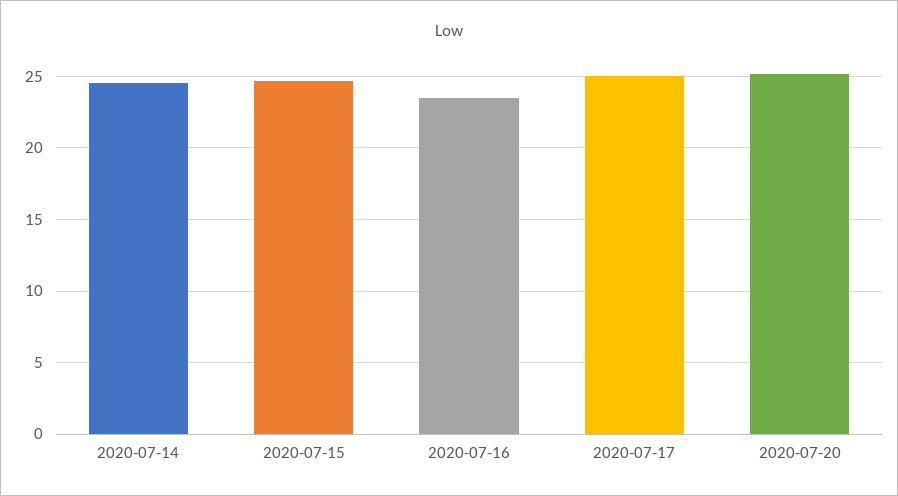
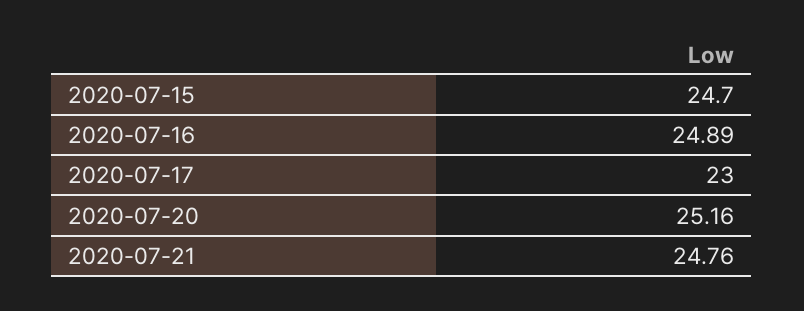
2020-07-14: 24.5 -> none
2020-07-16: 23.5 -> 24.89
2020-07-17: 25 -> 23
2020-07-21: none -> 24.76

